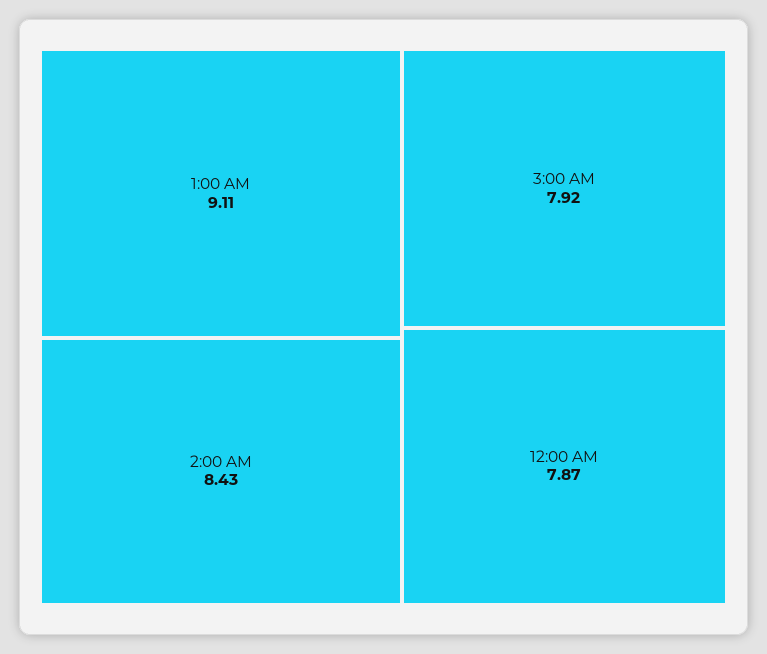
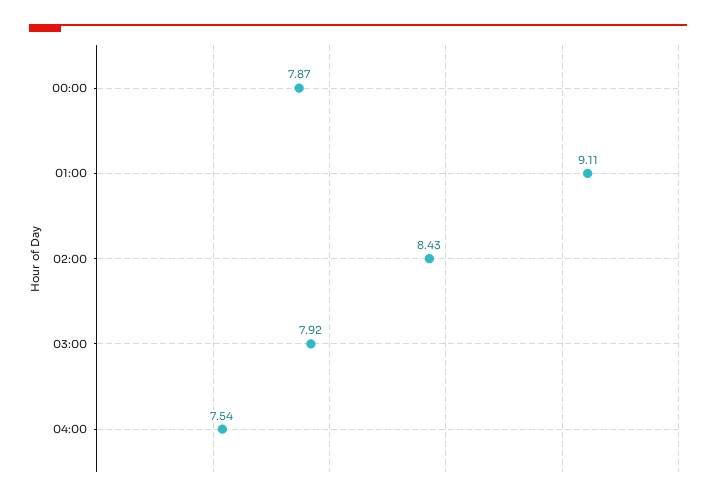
04:00: none -> 7.54

